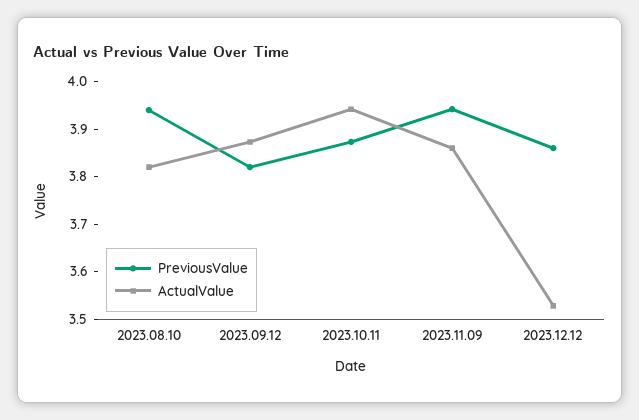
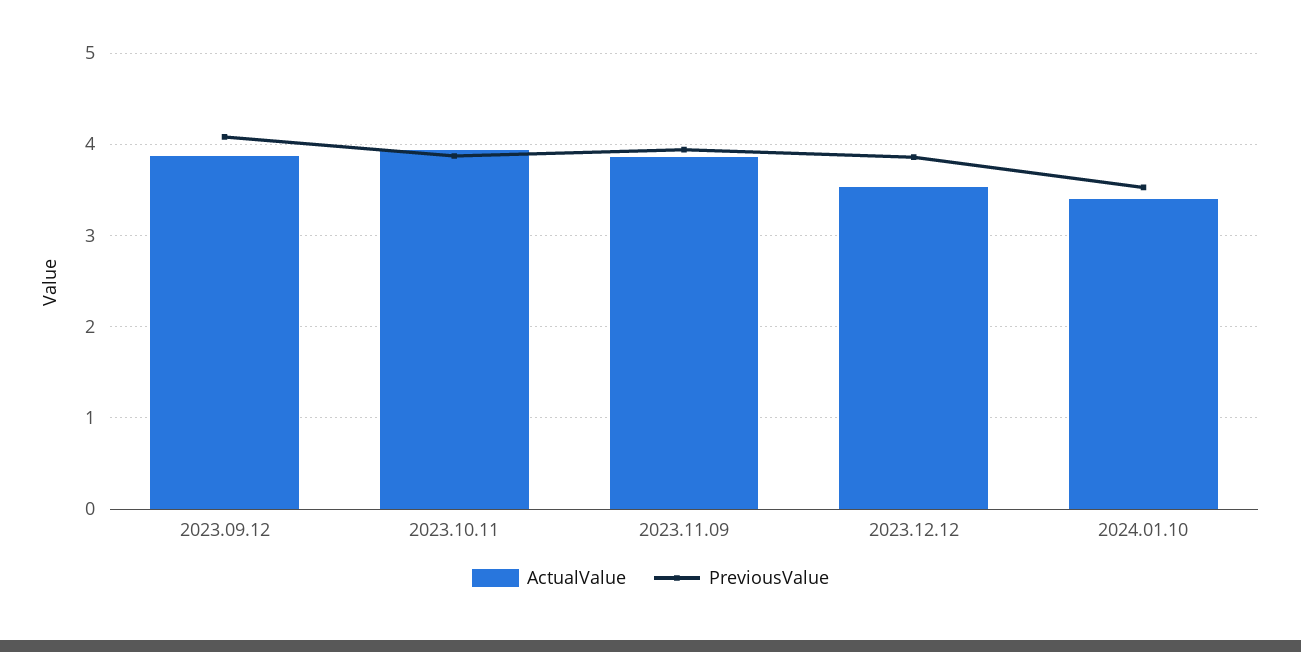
PreviousValue, 2023.08.10: 3.94 -> none
ActualValue, 2023.08.10: 3.82 -> none
PreviousValue, 2023.09.12: 3.82 -> 4.1
ActualValue, 2024.01.10: none -> 3.4
PreviousValue, 2024.01.10: none -> 3.5

